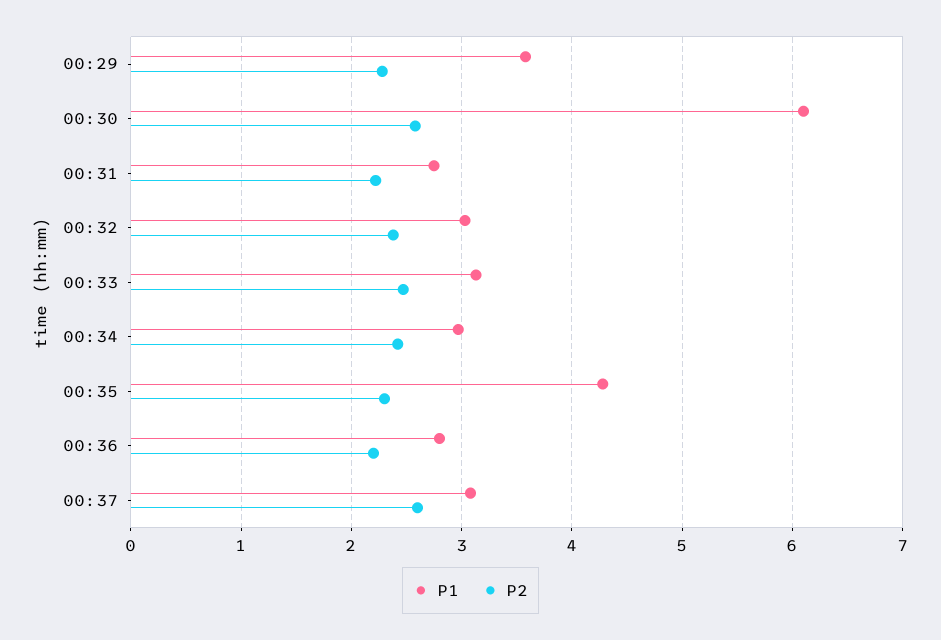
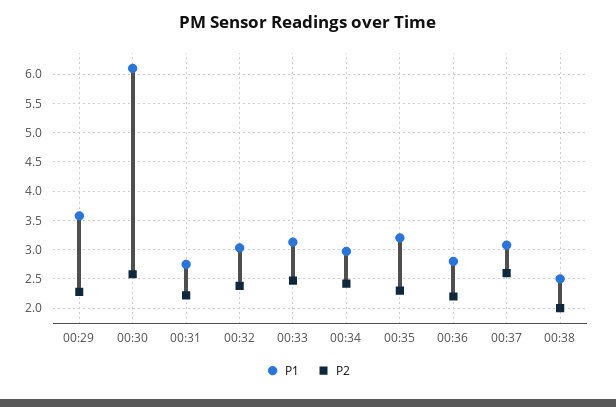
P1, 00:35: 4.3 -> 3.25
P1, 00:38: none -> 2.5
P2, 00:38: none -> 2

